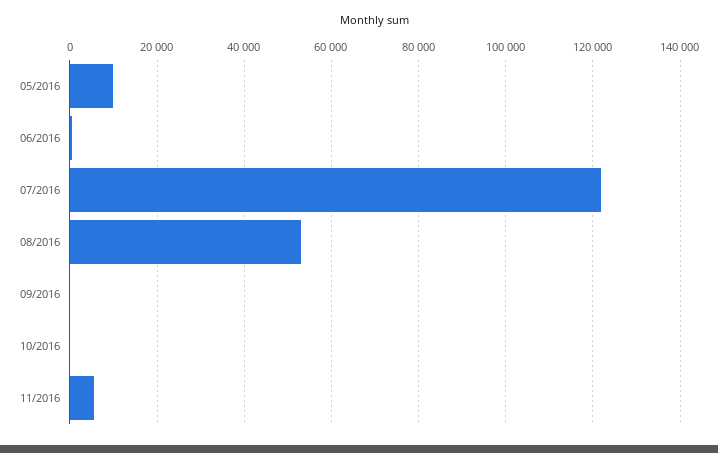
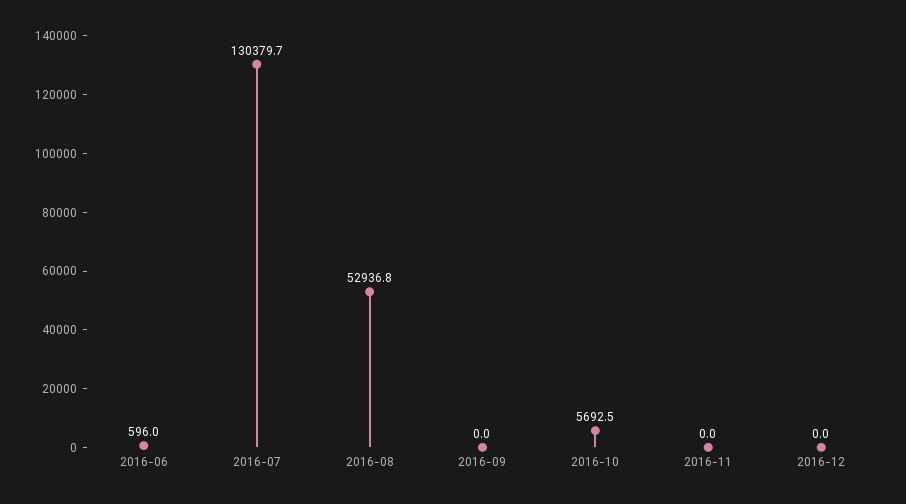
05/2016: 10000 -> none
07/2016: 122000 -> 130379.7
10/2016: 0 -> 5692.5
11/2016: 6000 -> 0
2016-12: none -> 0

